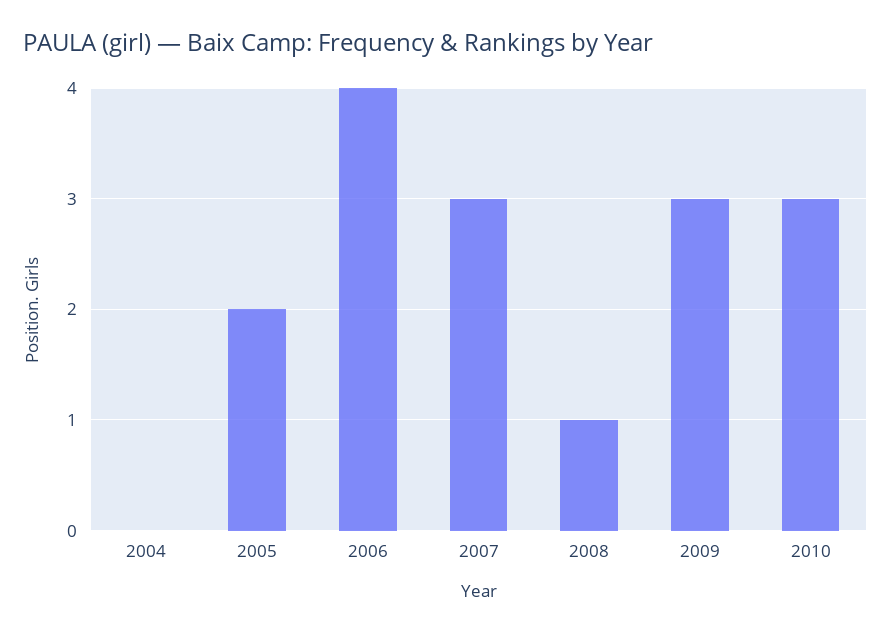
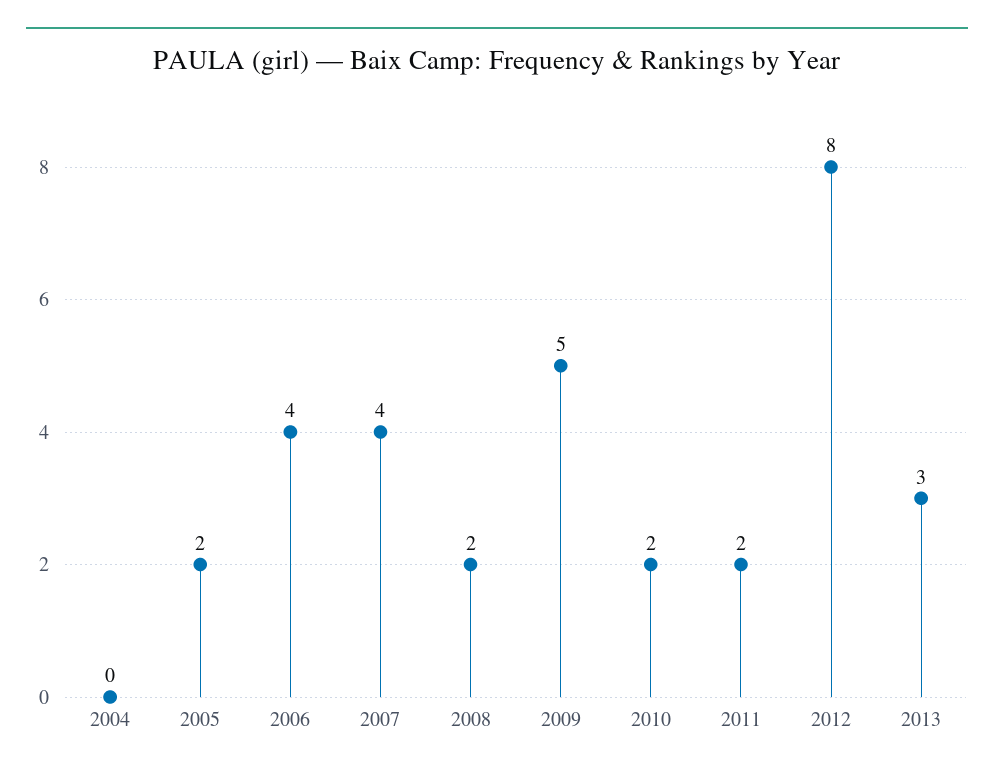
2007: 3 -> 4
2008: 1 -> 2
2009: 3 -> 5
2010: 3 -> 2
2011: none -> 2
2012: none -> 8
2013: none -> 3

